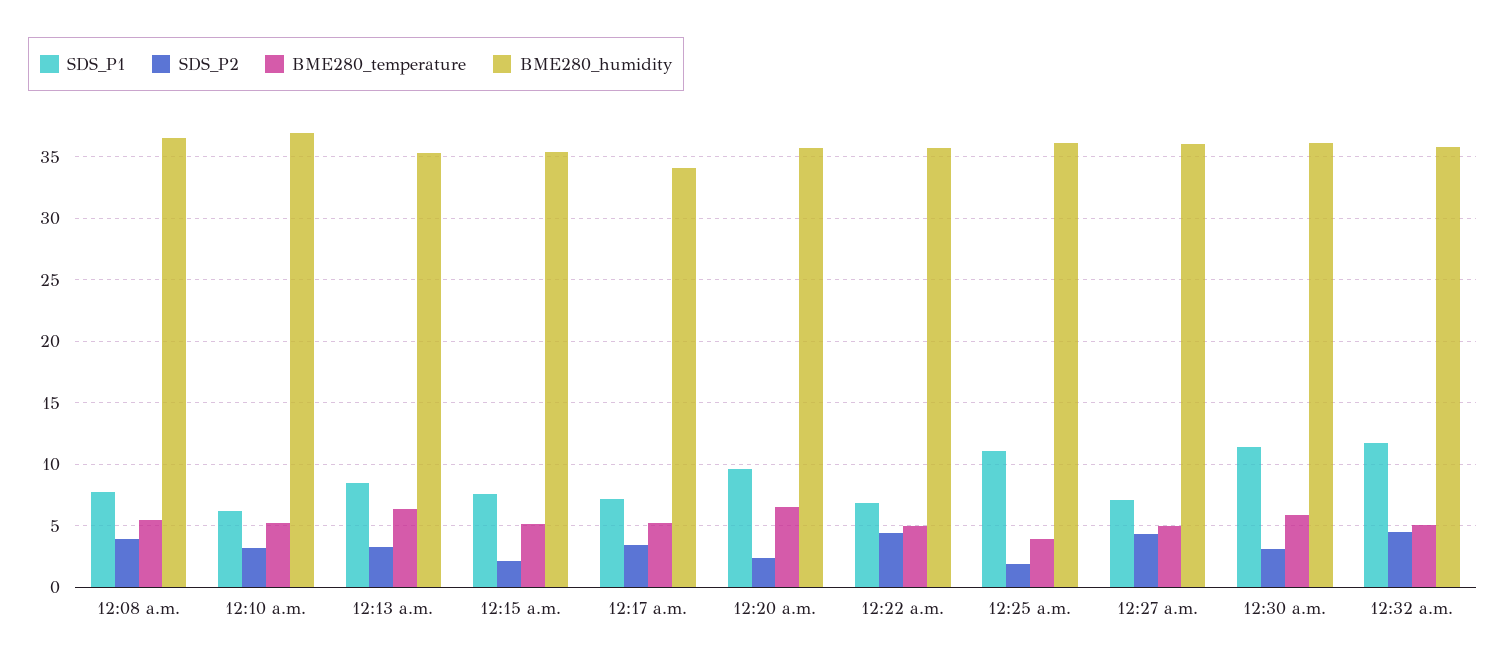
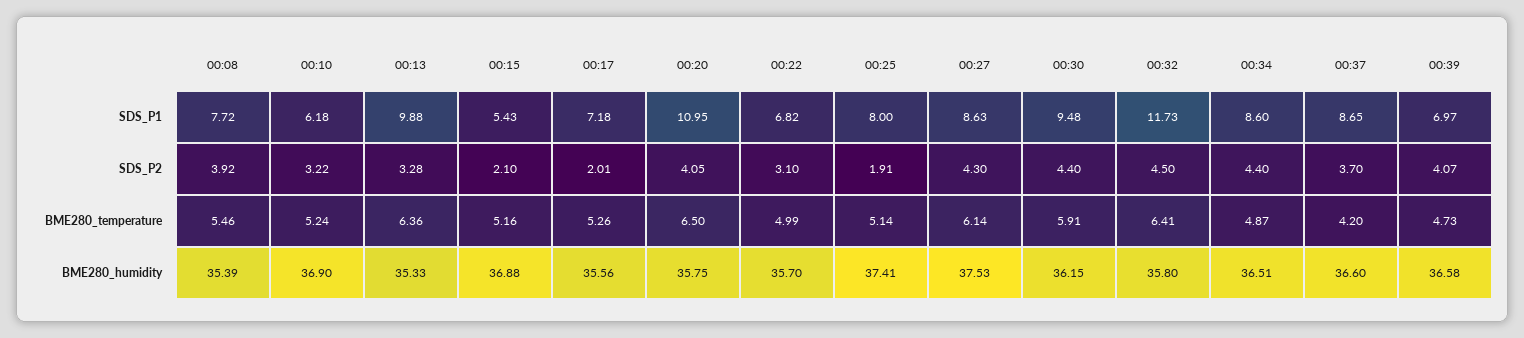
BME280_humidity, 12:08 a.m.: 36.5 -> 35.39
SDS_P1, 12:13 a.m.: 8.5 -> 9.88
SDS_P1, 12:15 a.m.: 7.5 -> 5.43
BME280_humidity, 12:15 a.m.: 35.5 -> 36.88
SDS_P2, 12:17 a.m.: 3.5 -> 2.01
BME280_humidity, 12:17 a.m.: 34 -> 35.56
SDS_P1, 12:20 a.m.: 9.5 -> 10.95
SDS_P2, 12:20 a.m.: 2.5 -> 4.05
SDS_P2, 12:22 a.m.: 4.5 -> 3.1
SDS_P1, 12:25 a.m.: 11 -> 8
BME280_temperature, 12:25 a.m.: 4 -> 5.14
BME280_humidity, 12:25 a.m.: 36 -> 37.41
SDS_P1, 12:27 a.m.: 7 -> 8.63
BME280_temperature, 12:27 a.m.: 5 -> 6.14
BME280_humidity, 12:27 a.m.: 36 -> 37.53
SDS_P1, 12:30 a.m.: 11.5 -> 9.48
SDS_P2, 12:30 a.m.: 3 -> 4.4
BME280_temperature, 12:32 a.m.: 5 -> 6.41
SDS_P1, 00:34: none -> 8.6
SDS_P1, 00:37: none -> 8.65
SDS_P1, 00:39: none -> 6.97
SDS_P2, 00:34: none -> 4.4
SDS_P2, 00:37: none -> 3.7
SDS_P2, 00:39: none -> 4.07
BME280_temperature, 00:34: none -> 4.87
BME280_temperature, 00:37: none -> 4.2
BME280_temperature, 00:39: none -> 4.73
BME280_humidity, 00:34: none -> 36.51
BME280_humidity, 00:37: none -> 36.6
BME280_humidity, 00:39: none -> 36.58

